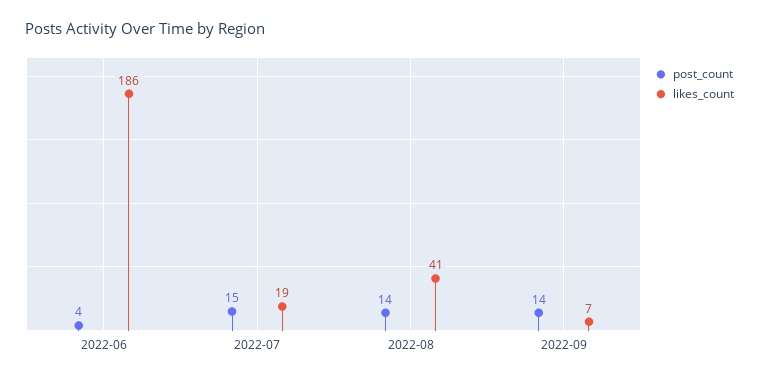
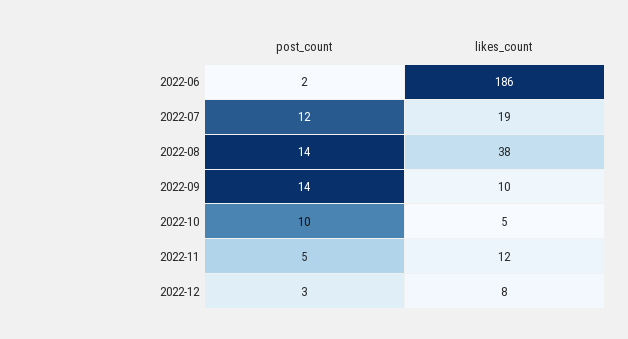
post_count, 2022-06: 4 -> 2
post_count, 2022-07: 15 -> 12
likes_count, 2022-08: 41 -> 38
likes_count, 2022-09: 7 -> 10
post_count, 2022-10: none -> 10
likes_count, 2022-10: none -> 5
post_count, 2022-11: none -> 5
likes_count, 2022-11: none -> 12
post_count, 2022-12: none -> 3
likes_count, 2022-12: none -> 8

